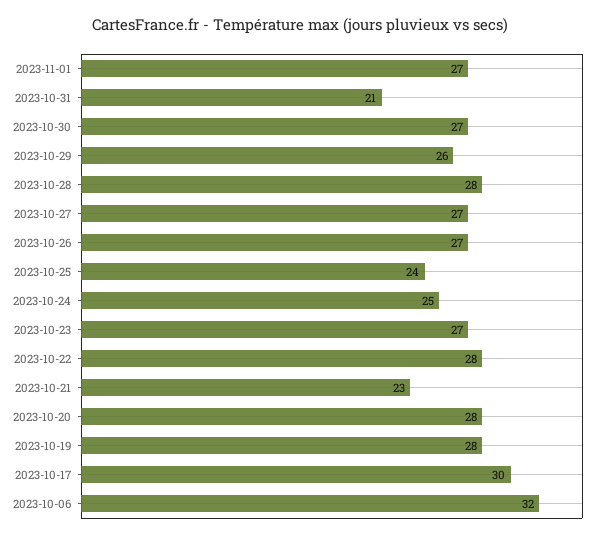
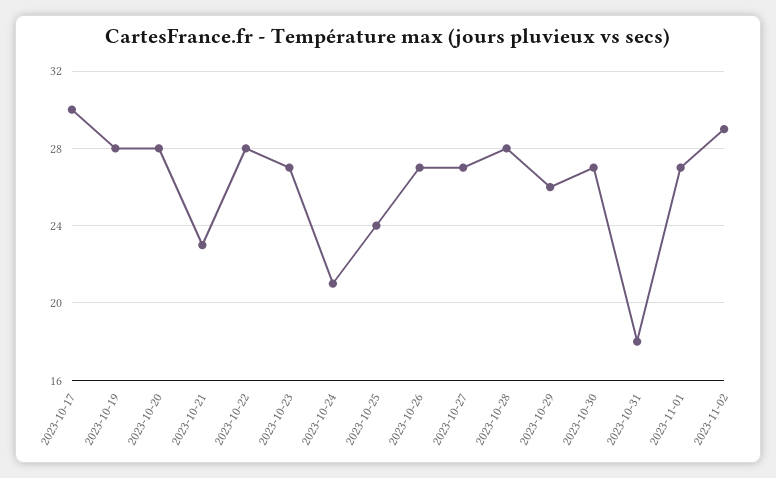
2023-10-31: 21 -> 18
2023-10-24: 25 -> 21
2023-10-06: 32 -> none
2023-11-02: none -> 29

